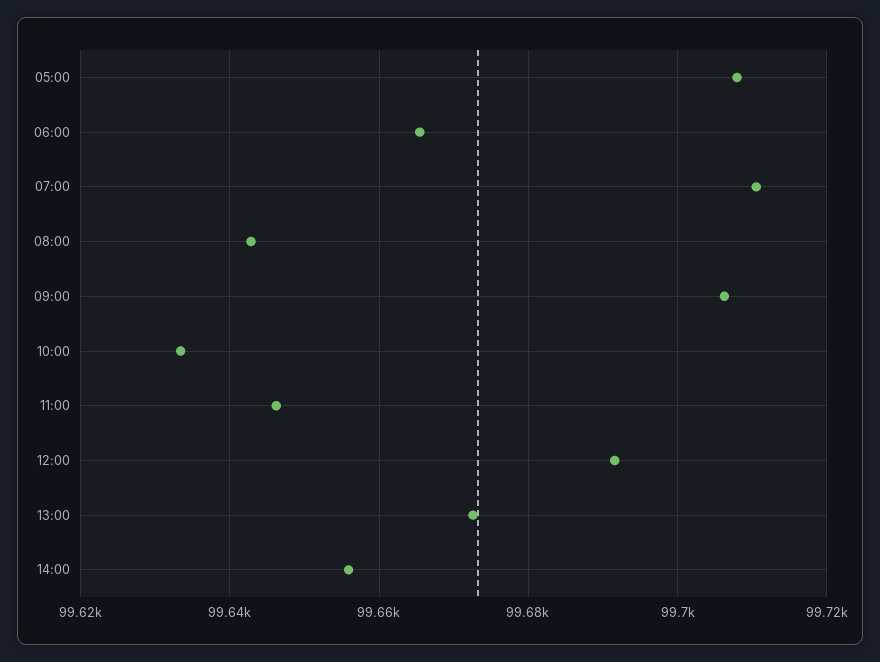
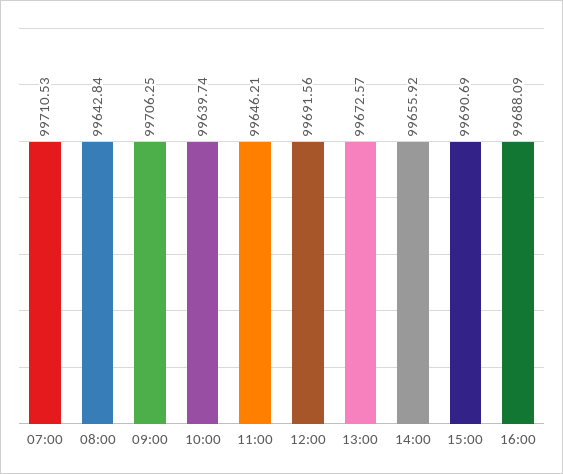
05:00: 99708 -> none
06:00: 99666 -> none
10:00: 99634 -> 99639.74
15:00: none -> 99690.69
16:00: none -> 99688.09

